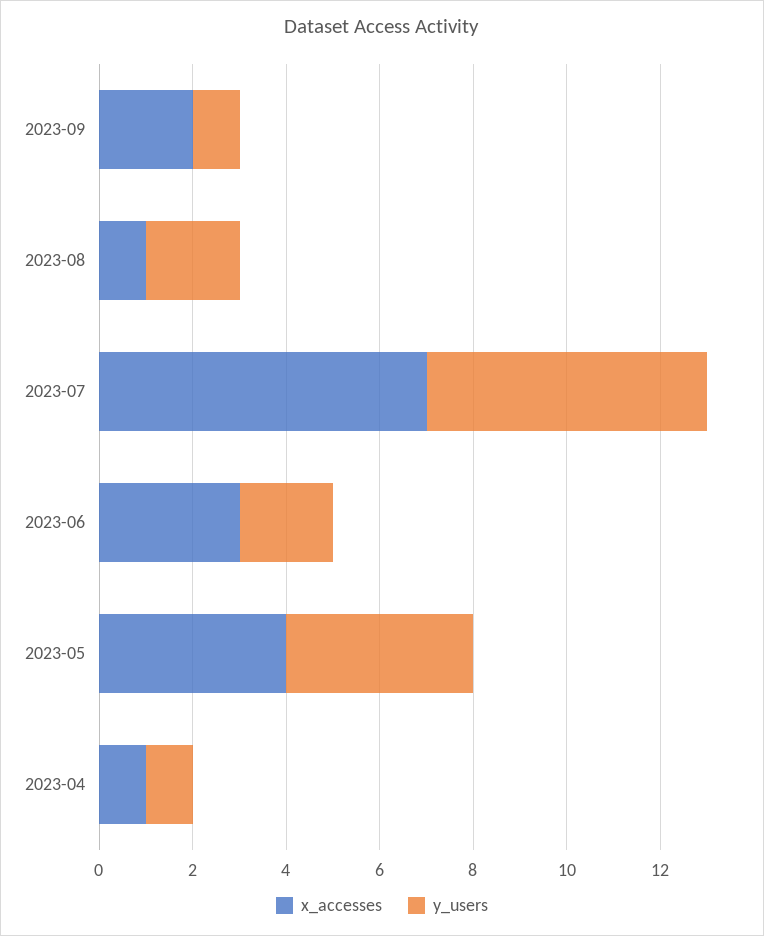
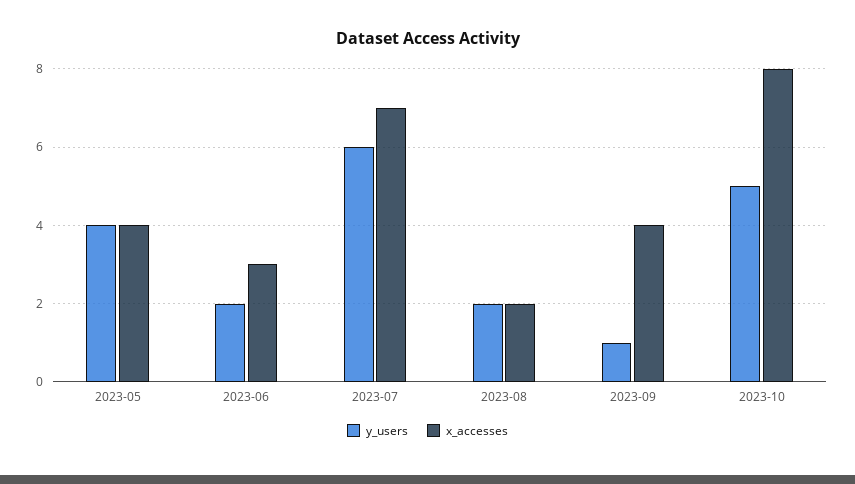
x_accesses, 2023-09: 2 -> 4
x_accesses, 2023-08: 1 -> 2
x_accesses, 2023-04: 1 -> none
y_users, 2023-04: 1 -> none
y_users, 2023-10: none -> 5
x_accesses, 2023-10: none -> 8

